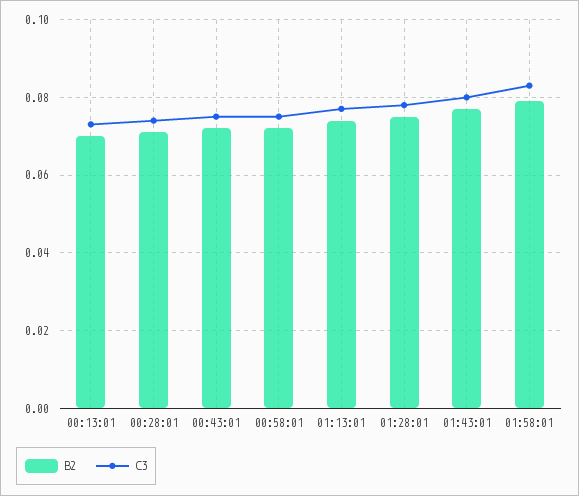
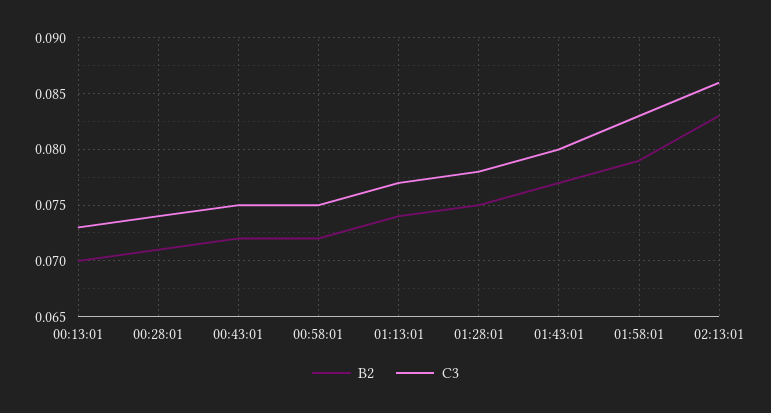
B2, 02:13:01: none -> 0.083
C3, 02:13:01: none -> 0.086

